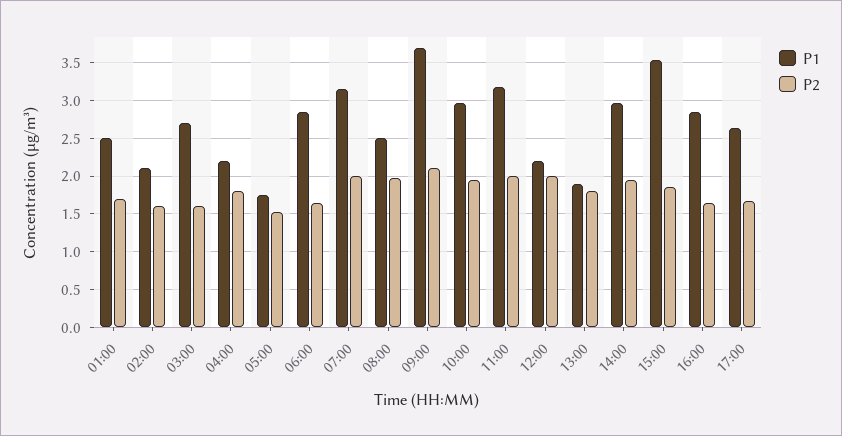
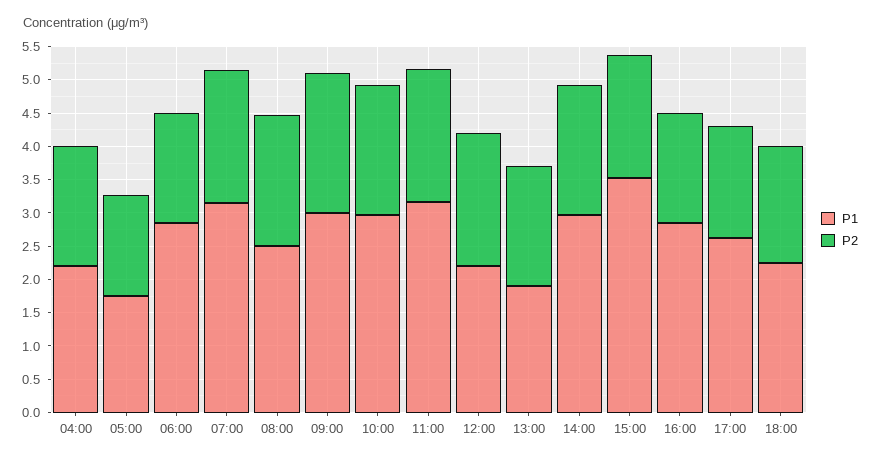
P1, 01:00: 2.5 -> none
P2, 01:00: 1.7 -> none
P1, 02:00: 2.1 -> none
P2, 02:00: 1.6 -> none
P1, 03:00: 2.7 -> none
P2, 03:00: 1.6 -> none
P1, 09:00: 3.7 -> 3
P1, 18:00: none -> 2.25
P2, 18:00: none -> 1.75

